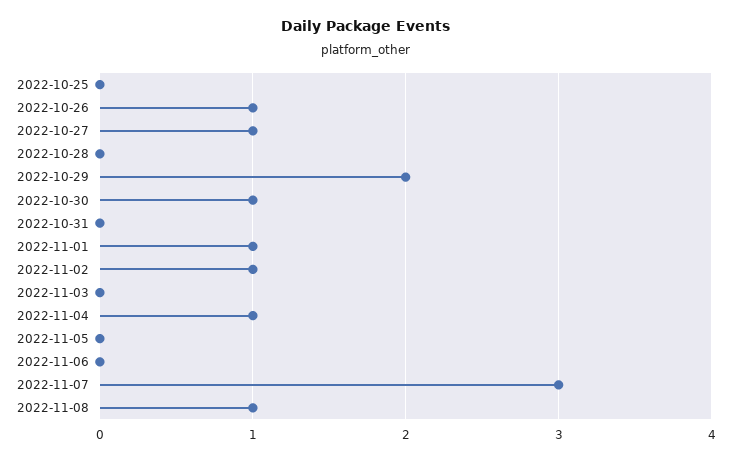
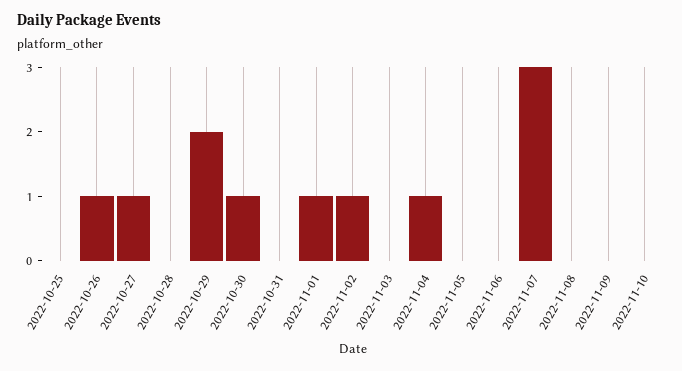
2022-11-08: 1 -> 0
2022-11-09: none -> 0
2022-11-10: none -> 0

